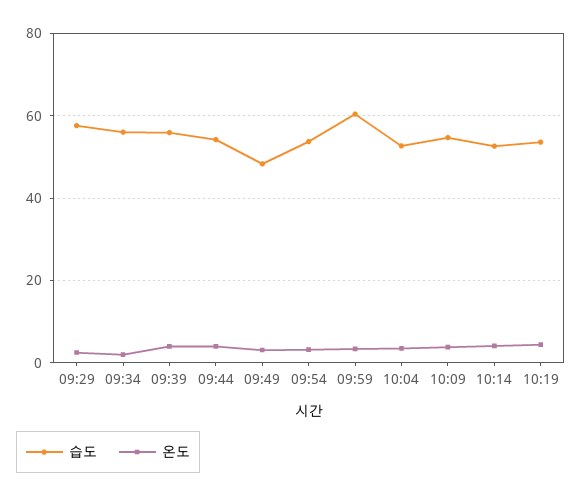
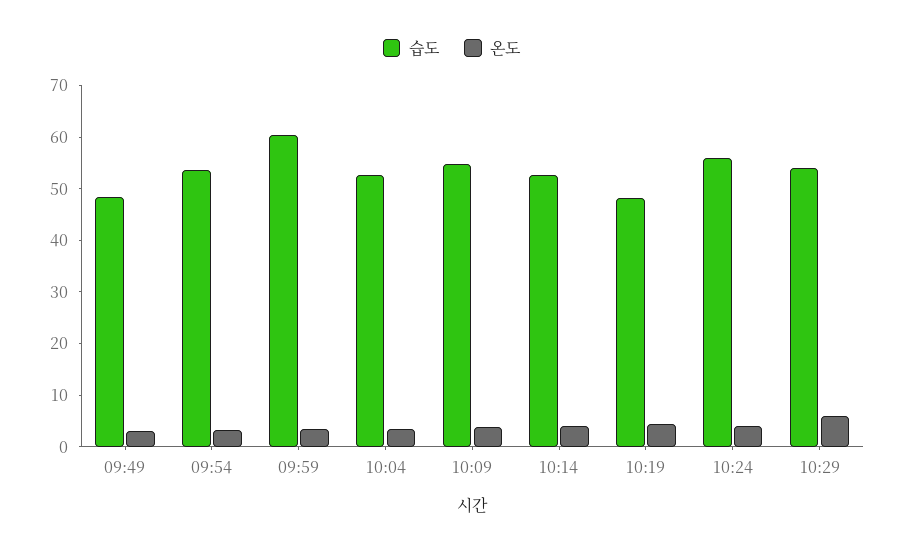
습도, 09:29: 58 -> none
온도, 09:29: 2 -> none
습도, 09:34: 56 -> none
온도, 09:34: 2 -> none
습도, 09:39: 56 -> none
온도, 09:39: 4 -> none
습도, 09:44: 54 -> none
온도, 09:44: 4 -> none
습도, 10:19: 54 -> 48
습도, 10:24: none -> 56
온도, 10:24: none -> 4
습도, 10:29: none -> 54
온도, 10:29: none -> 6

